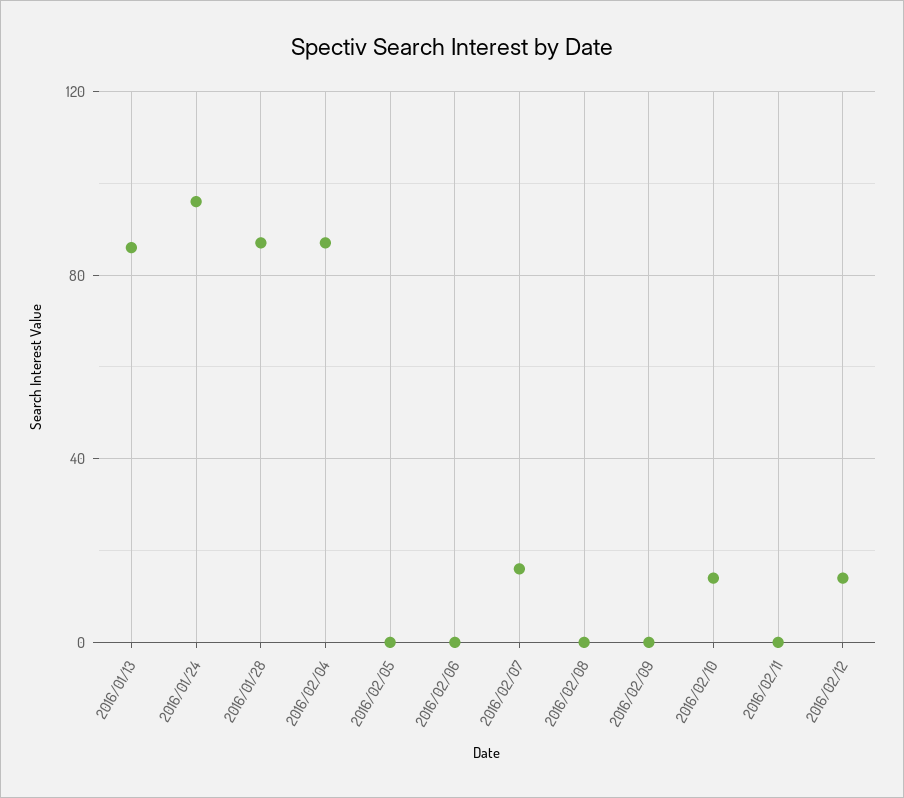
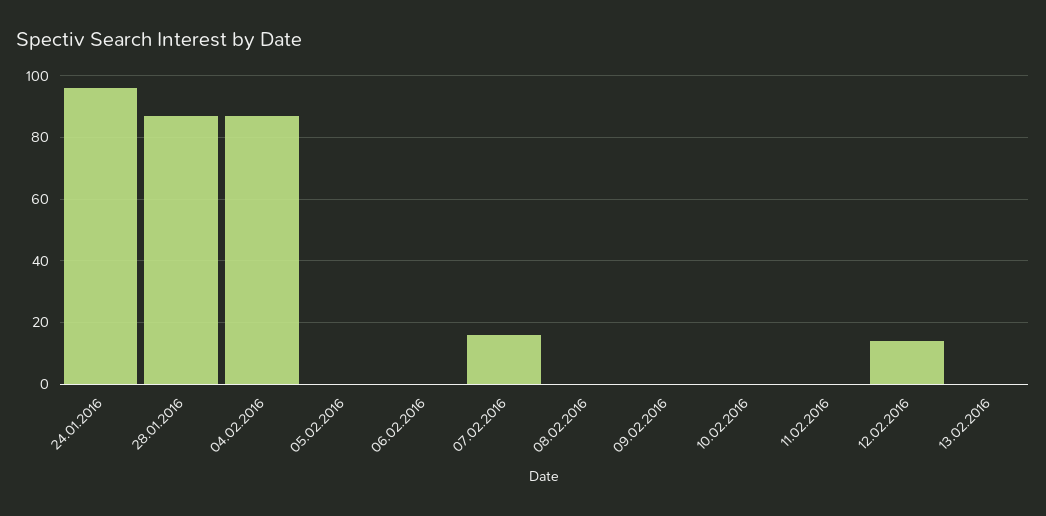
2016/01/13: 85 -> none
2016/02/10: 15 -> 0
13.02.2016: none -> 0

